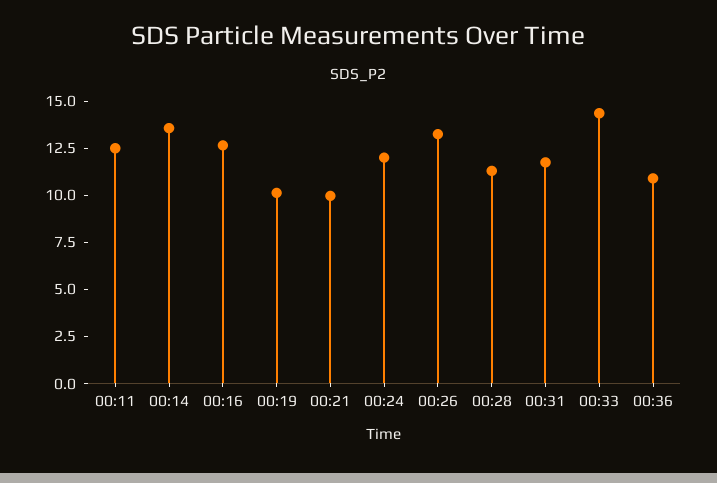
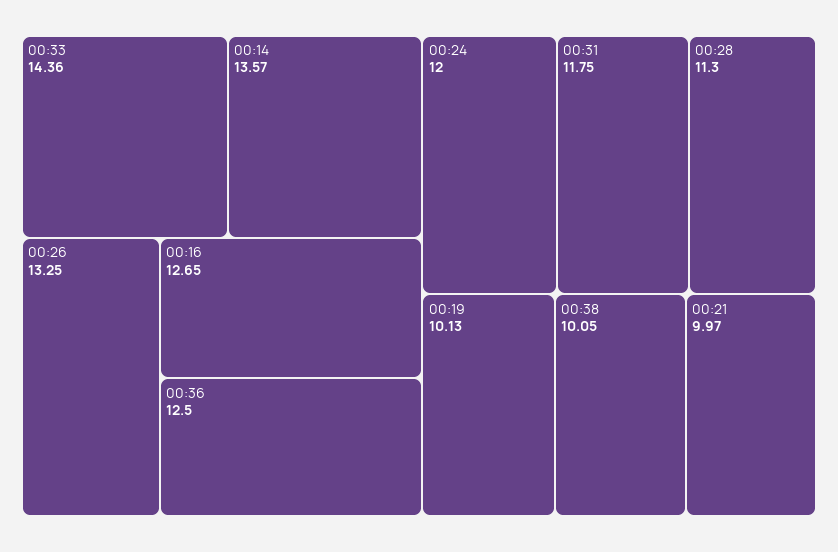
00:11: 12.5 -> none
00:36: 11 -> 12.5
00:38: none -> 10.05

